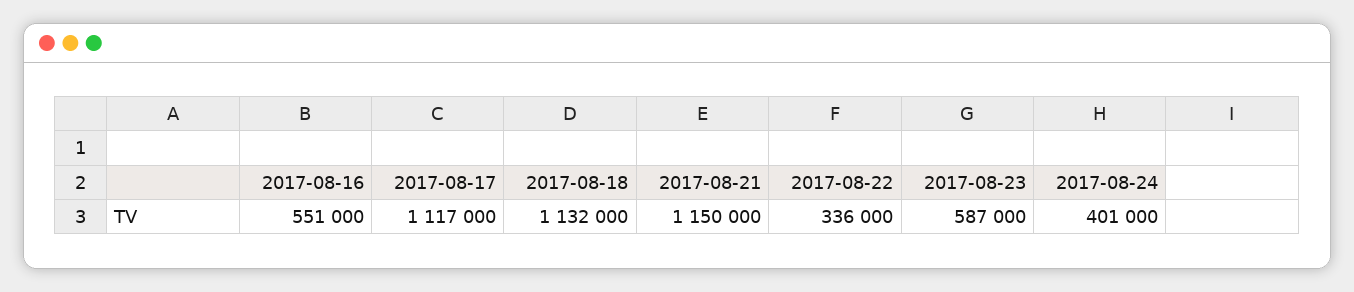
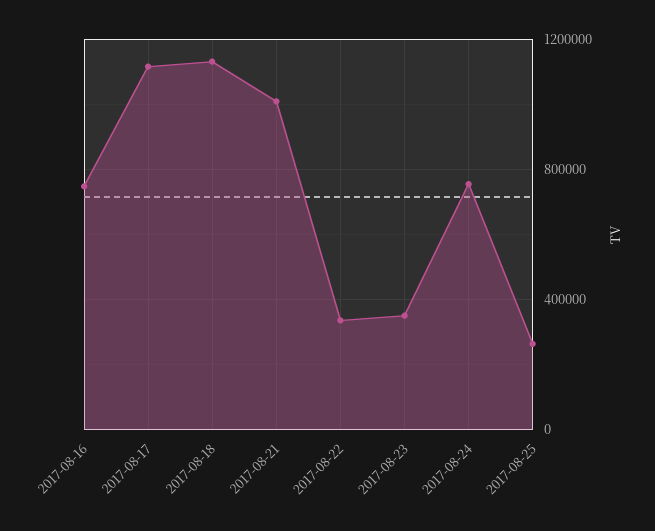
2017-08-16: 551000 -> 750000
2017-08-21: 1150000 -> 1000000
2017-08-23: 587000 -> 350000
2017-08-24: 401000 -> 750000
2017-08-25: none -> 250000

